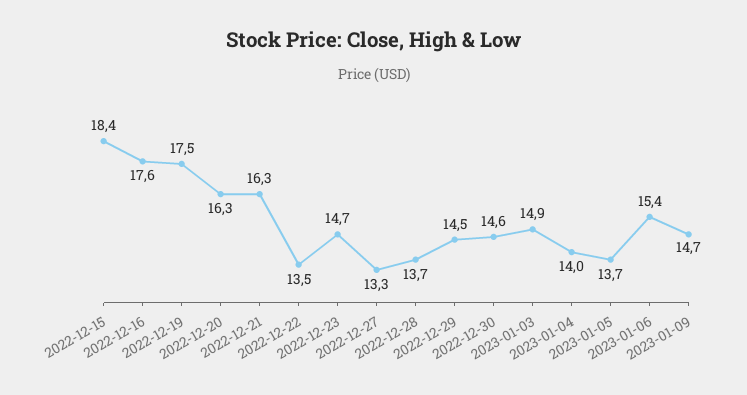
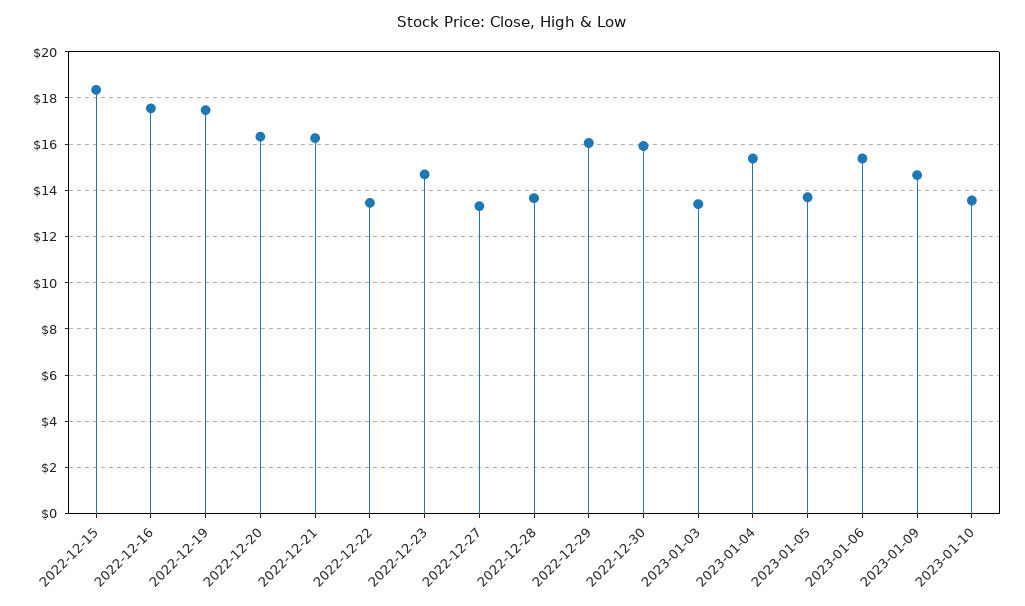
2022-12-29: 14.5 -> 16
2022-12-30: 14.6 -> 16
2023-01-03: 14.9 -> 13.5
2023-01-04: 14 -> 15.5
2023-01-10: none -> 13.5

